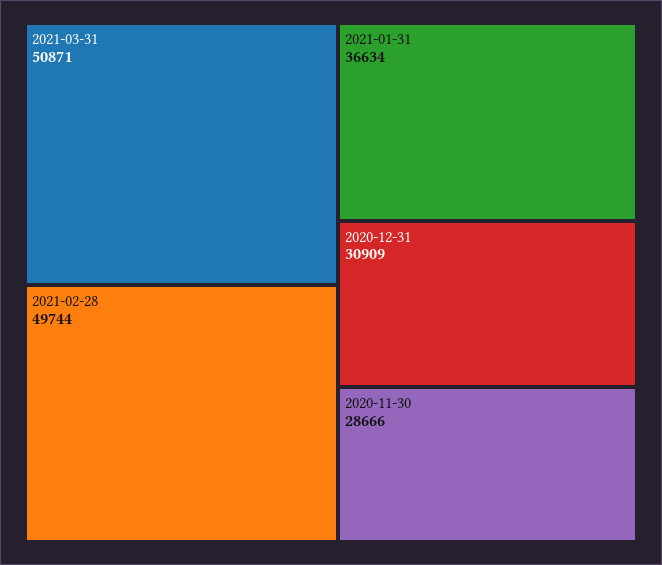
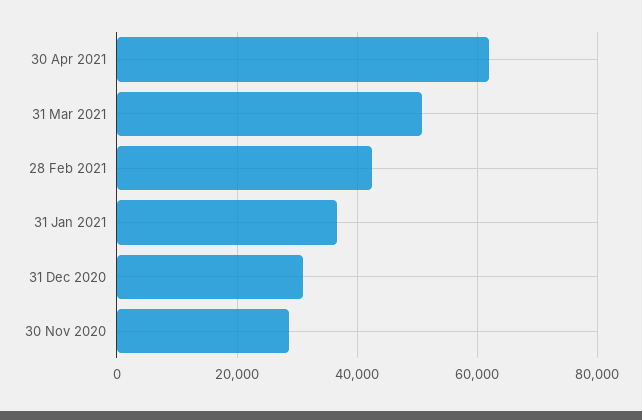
2021-02-28: 49744 -> 42000
30 Apr 2021: none -> 62000

